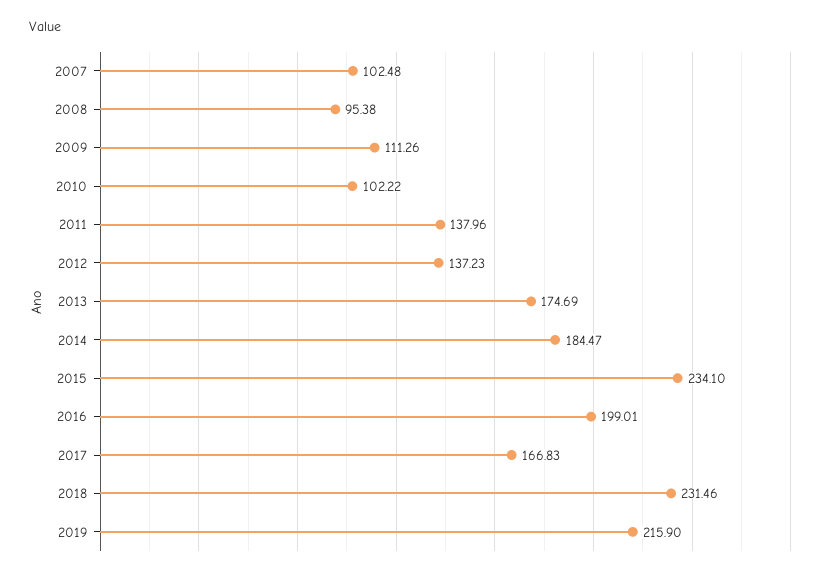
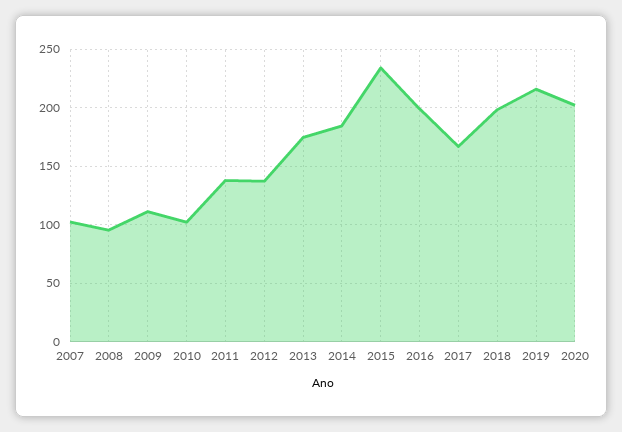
2018: 231.46 -> 200
2020: none -> 200

